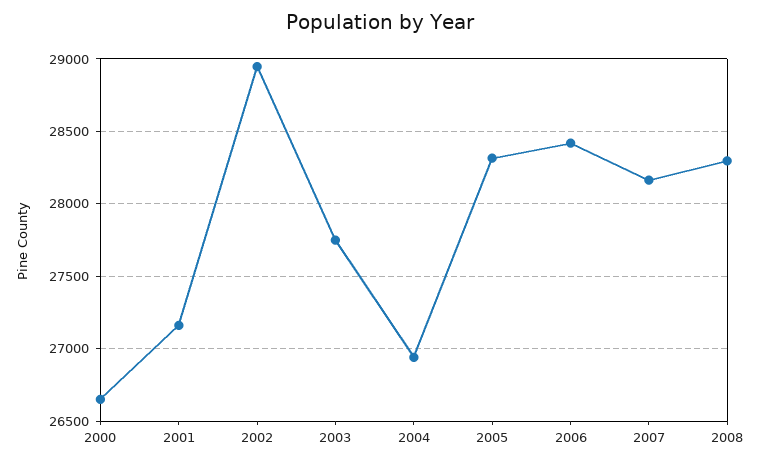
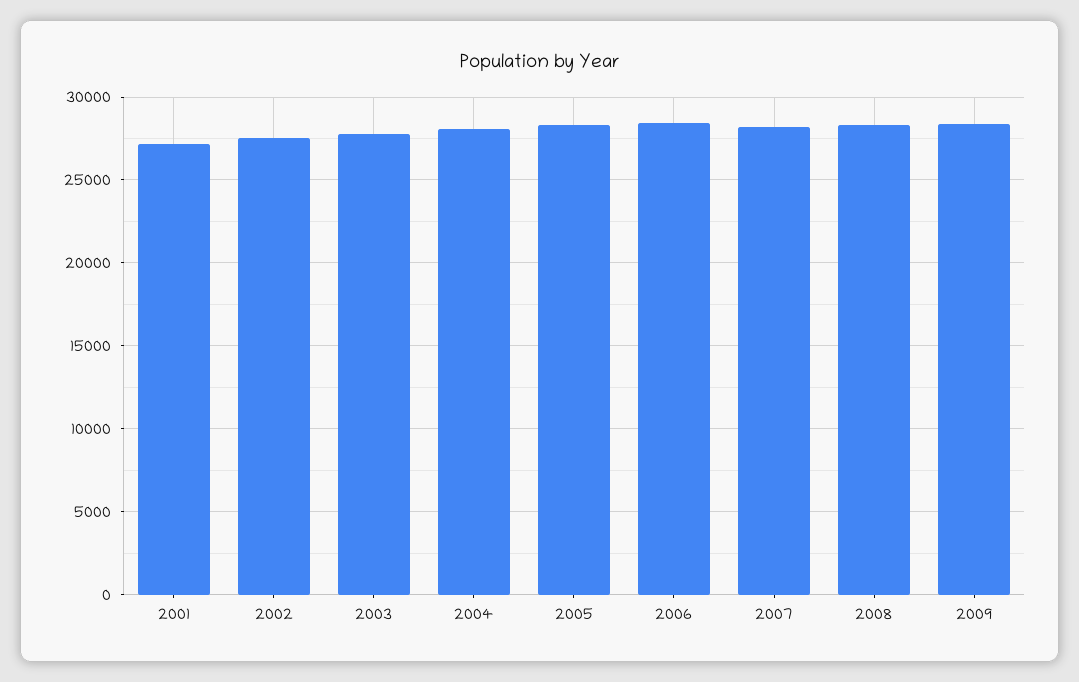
2000: 26650 -> none
2002: 28950 -> 27500
2004: 26950 -> 28000
2009: none -> 28500

